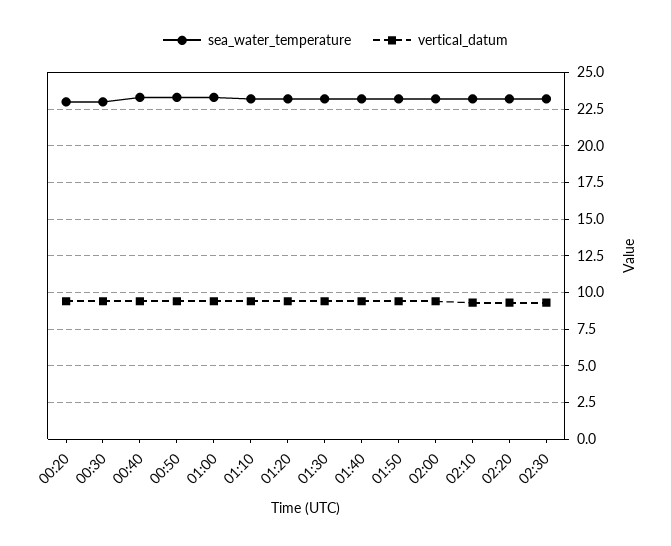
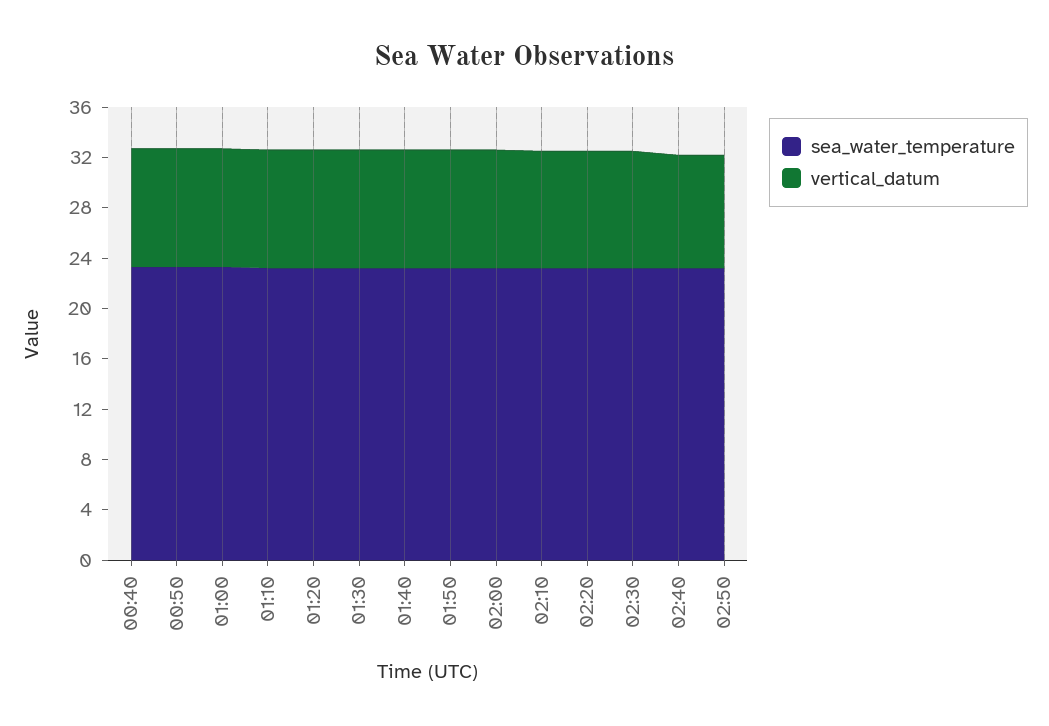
sea_water_temperature, 00:20: 23 -> none
vertical_datum, 00:20: 9.5 -> none
sea_water_temperature, 00:30: 23 -> none
vertical_datum, 00:30: 9.5 -> none
sea_water_temperature, 02:40: none -> 23
vertical_datum, 02:40: none -> 9
sea_water_temperature, 02:50: none -> 23
vertical_datum, 02:50: none -> 9

